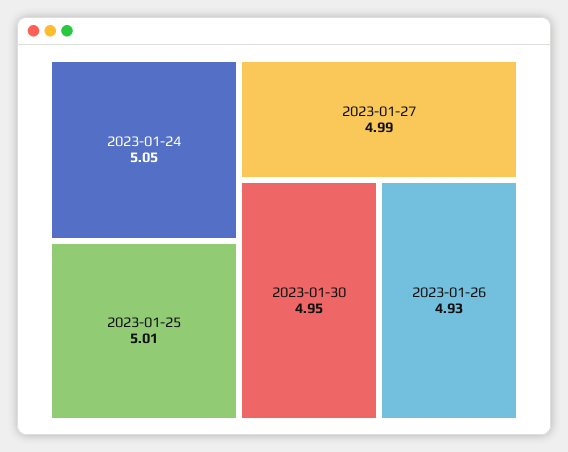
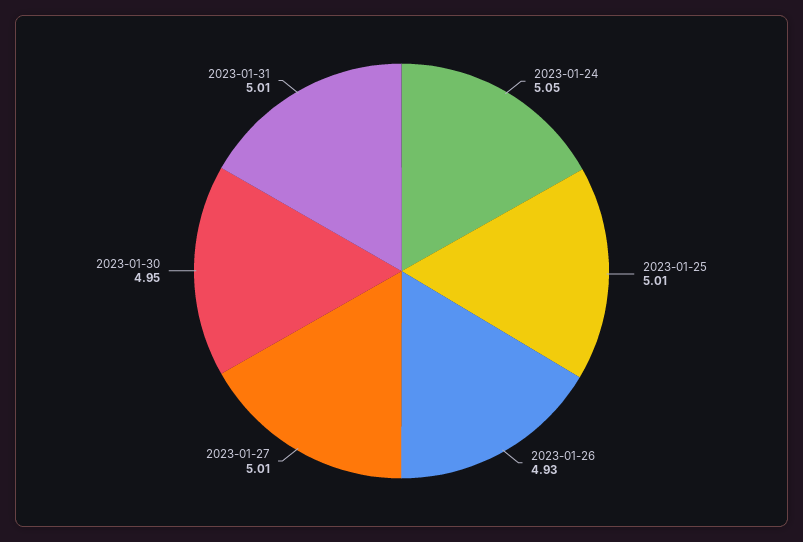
2023-01-27: 4.99 -> 5.01
2023-01-31: none -> 5.01

